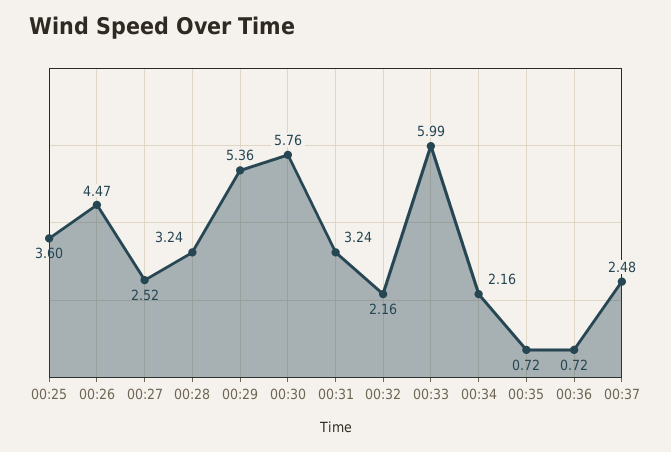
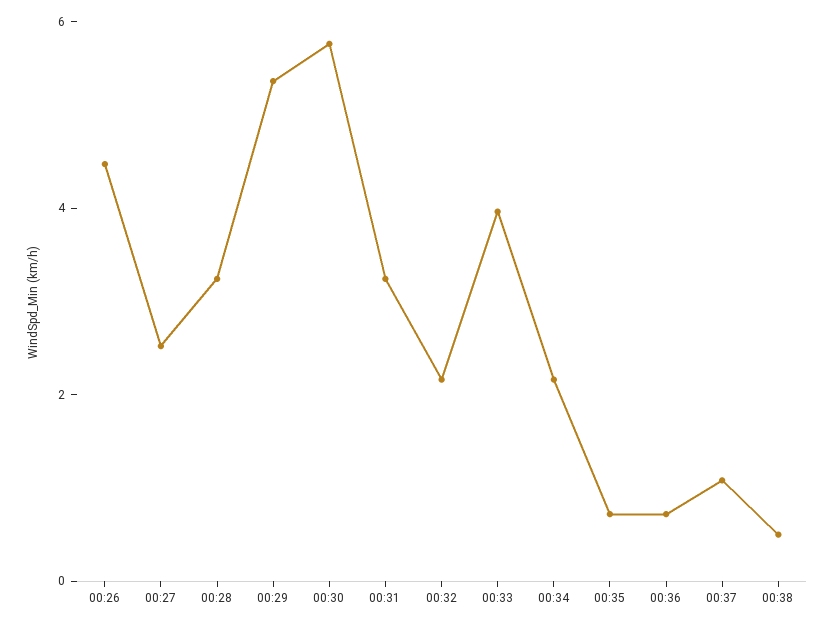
00:25: 3.6 -> none
00:33: 5.99 -> 4
00:37: 2.48 -> 1
00:38: none -> 0.5

